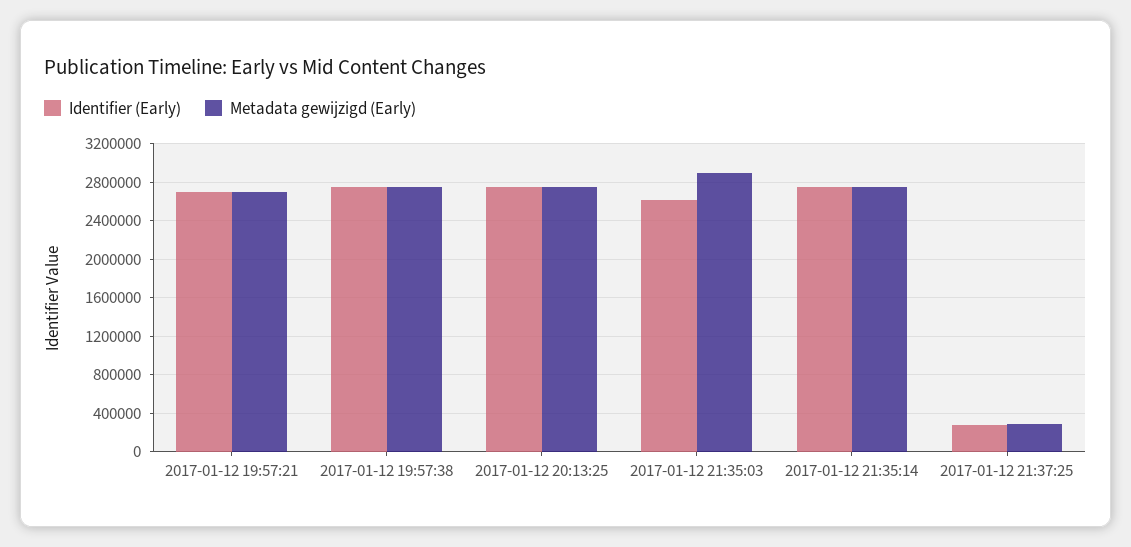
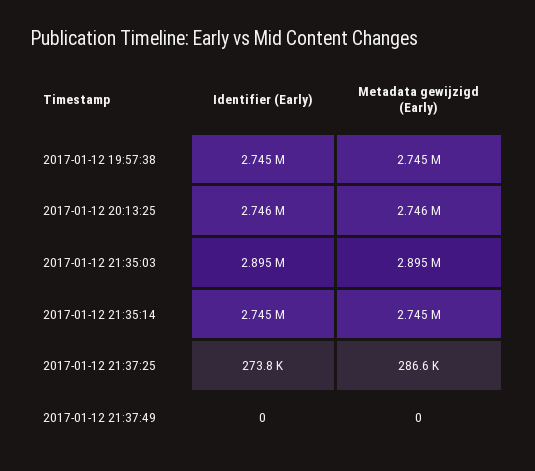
Identifier (Early), 2017-01-12 19:57:21: 2700000 -> none
Metadata gewijzigd (Early), 2017-01-12 19:57:21: 2700000 -> none
Identifier (Early), 2017-01-12 21:35:03: 2600000 -> 2895000
Identifier (Early), 2017-01-12 21:37:49: none -> 0
Metadata gewijzigd (Early), 2017-01-12 21:37:49: none -> 0

